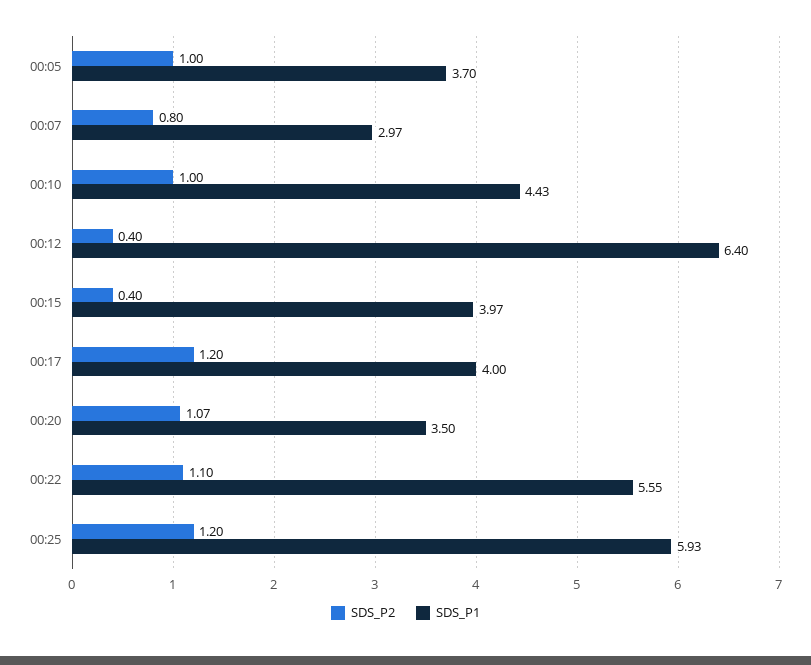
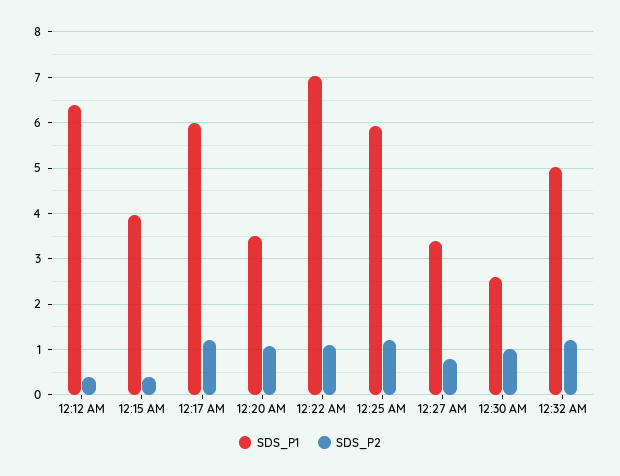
SDS_P2, 00:05: 1 -> none
SDS_P1, 00:05: 3.7 -> none
SDS_P2, 00:07: 0.8 -> none
SDS_P1, 00:07: 2.97 -> none
SDS_P2, 00:10: 1 -> none
SDS_P1, 00:10: 4.43 -> none
SDS_P1, 00:17: 4 -> 6
SDS_P1, 00:22: 5.55 -> 7
SDS_P1, 12:27 AM: none -> 3.4
SDS_P2, 12:27 AM: none -> 0.8
SDS_P1, 12:30 AM: none -> 2.6
SDS_P2, 12:30 AM: none -> 1
SDS_P1, 12:32 AM: none -> 5
SDS_P2, 12:32 AM: none -> 1.2

